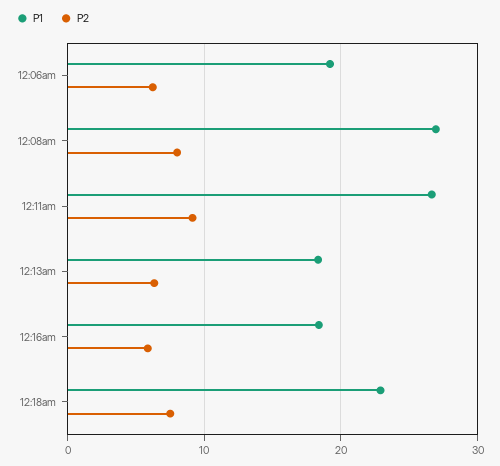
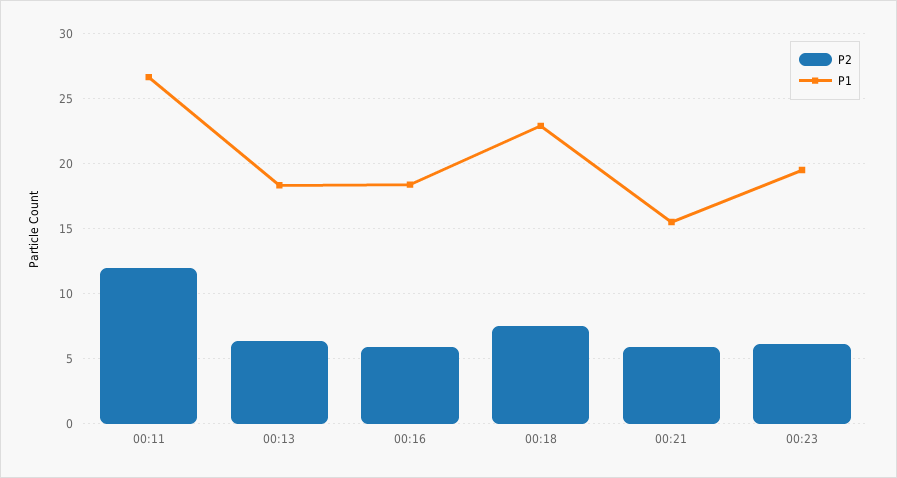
P1, 12:06am: 19 -> none
P2, 12:06am: 6 -> none
P1, 12:08am: 27 -> none
P2, 12:08am: 8 -> none
P2, 12:11am: 9 -> 12
P2, 00:21: none -> 6
P1, 00:21: none -> 15.5
P2, 00:23: none -> 6
P1, 00:23: none -> 19.5

